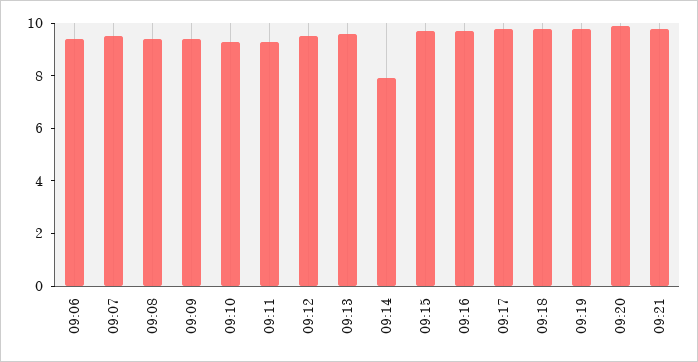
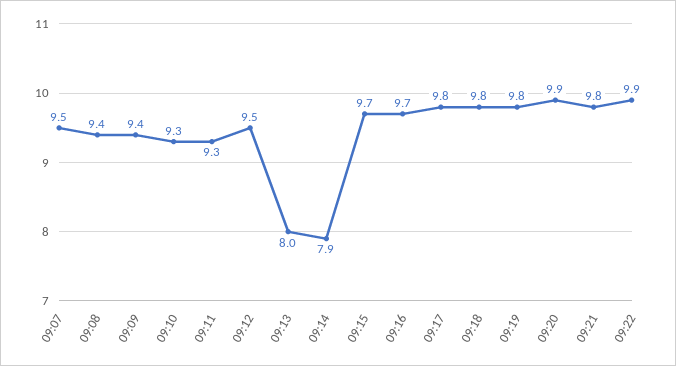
09:06: 9.5 -> none
09:13: 9.5 -> 8
09:22: none -> 9.9

